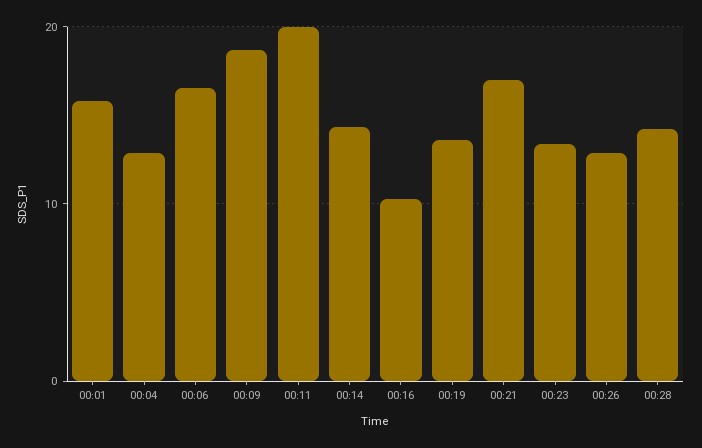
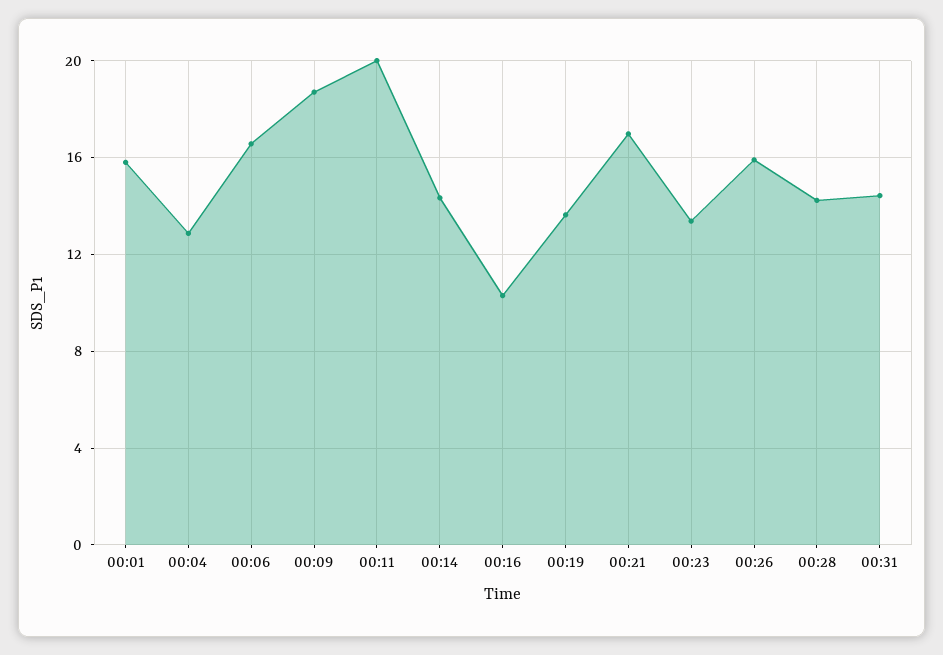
00:26: 13 -> 16
00:31: none -> 14.5

